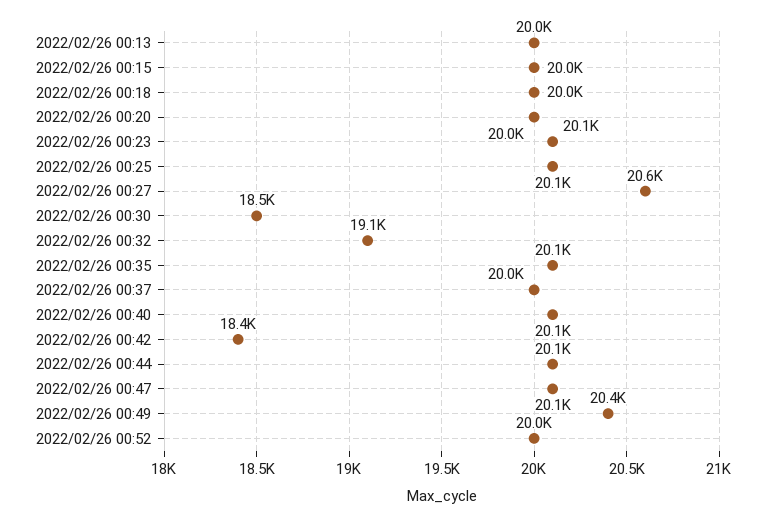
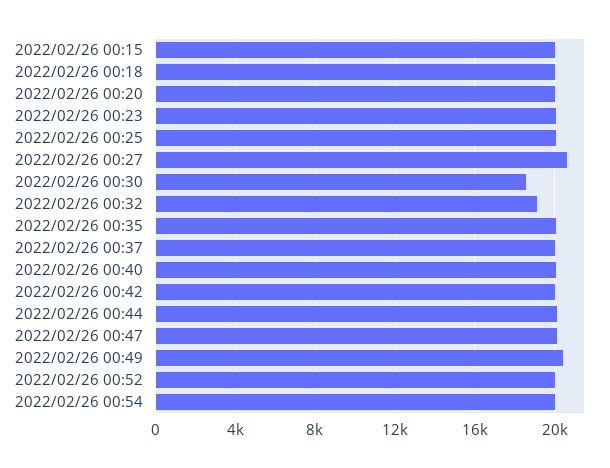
2022/02/26 00:13: 20000 -> none
2022/02/26 00:42: 18400 -> 20000
2022/02/26 00:54: none -> 20000

